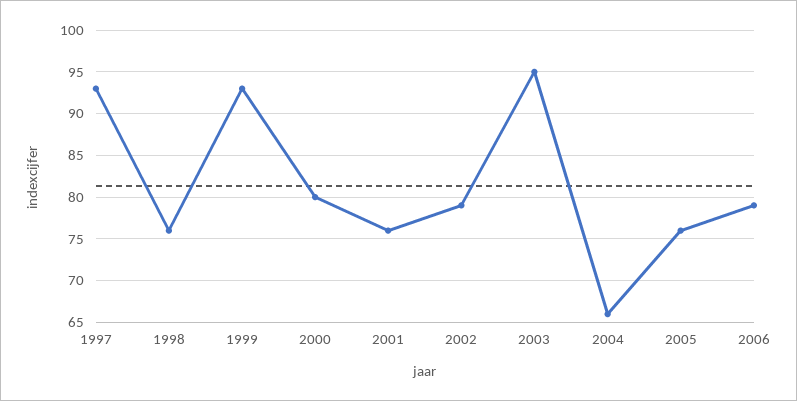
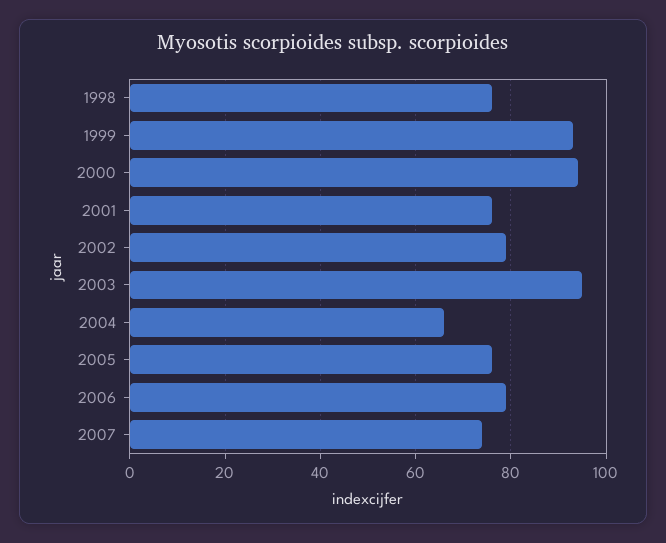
1997: 93 -> none
2000: 80 -> 95
2007: none -> 75

